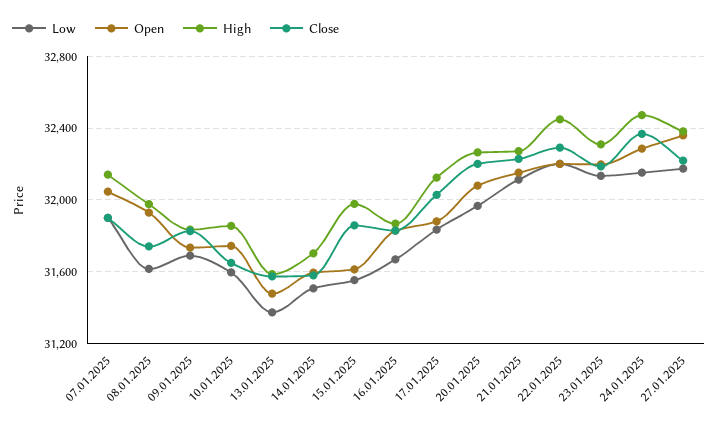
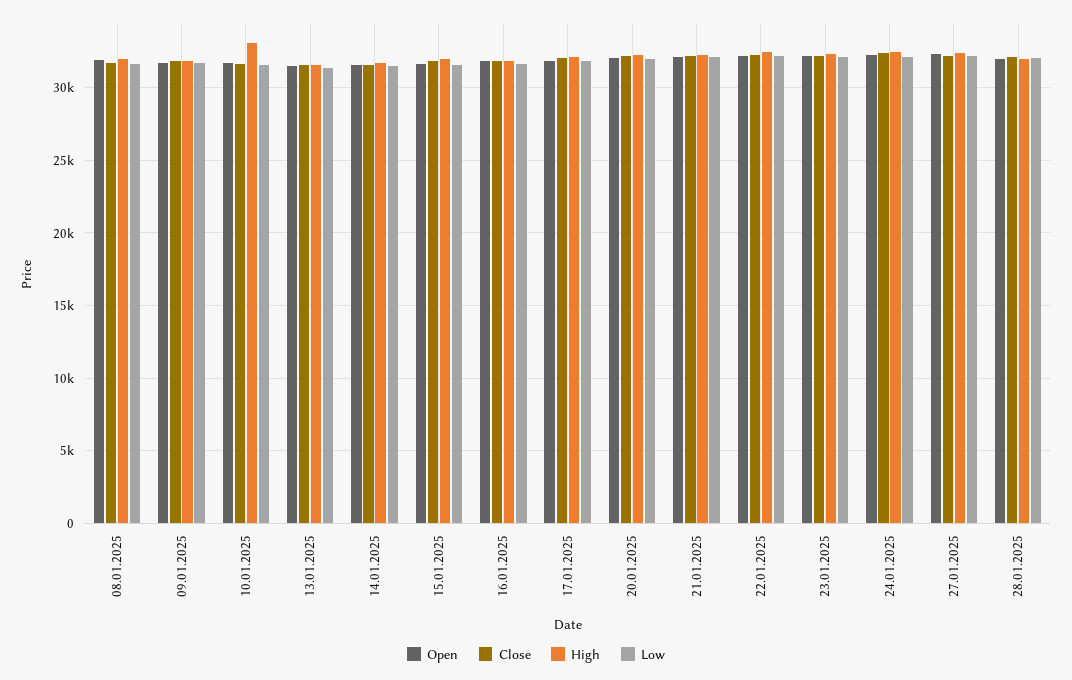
Low, 07.01.2025: 31900 -> none
Open, 07.01.2025: 32050 -> none
High, 07.01.2025: 32150 -> none
Close, 07.01.2025: 31900 -> none
High, 10.01.2025: 31850 -> 33000
Open, 28.01.2025: none -> 32000
Close, 28.01.2025: none -> 32000
High, 28.01.2025: none -> 32000
Low, 28.01.2025: none -> 32000

